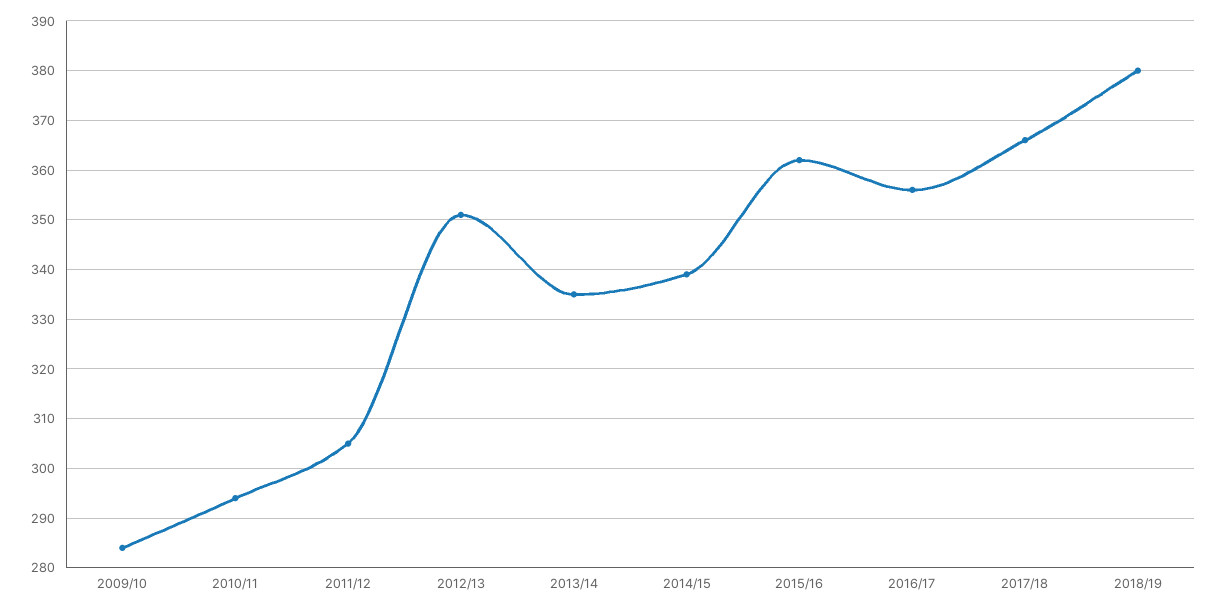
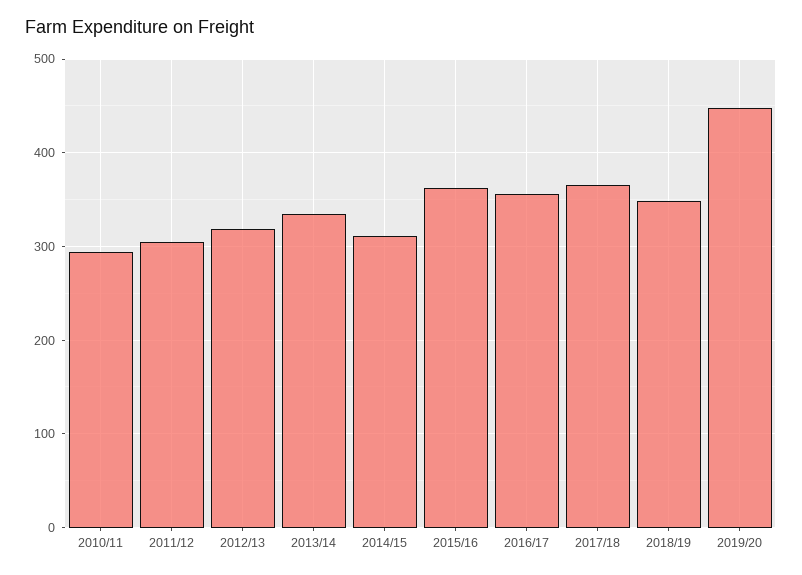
2009/10: 285 -> none
2012/13: 350 -> 320
2014/15: 340 -> 310
2018/19: 380 -> 350
2019/20: none -> 450

